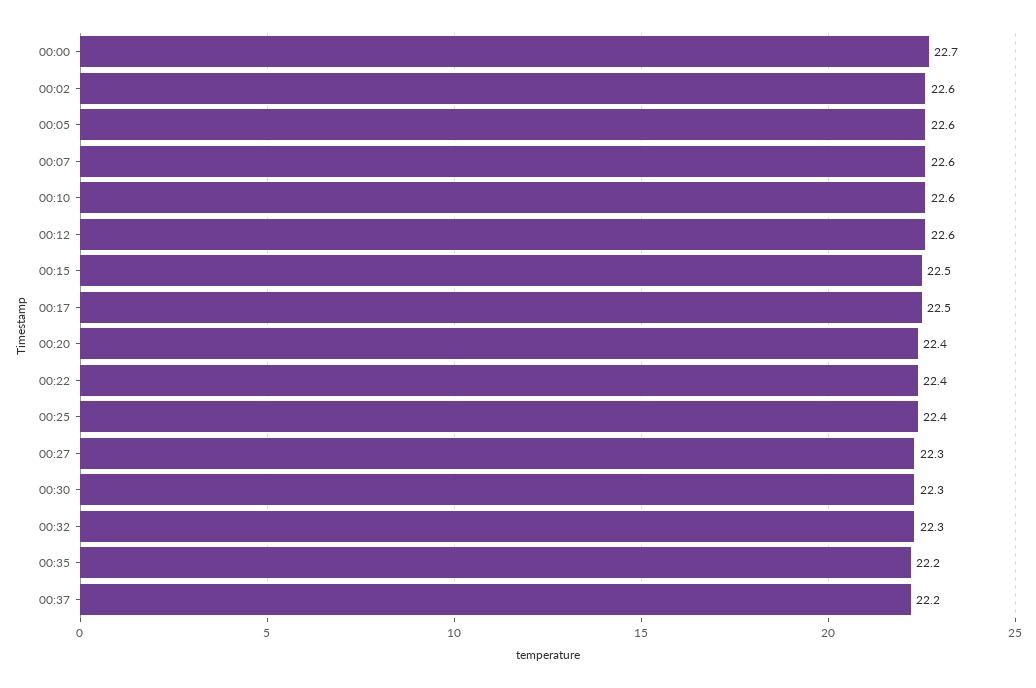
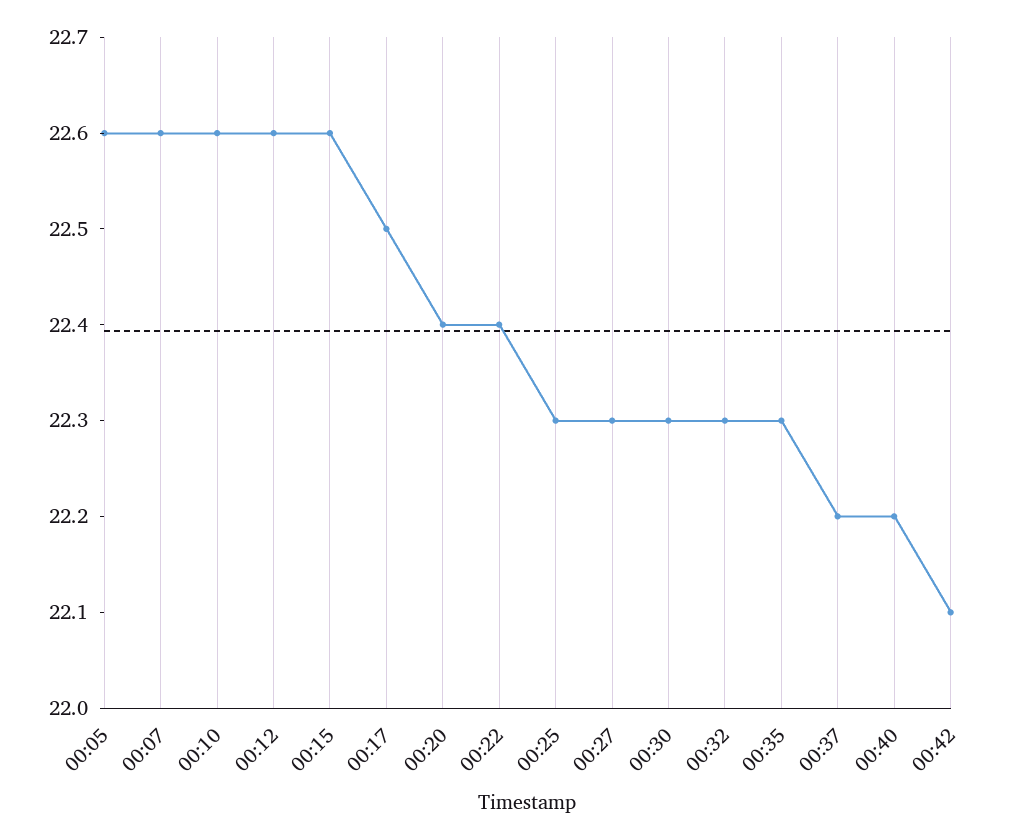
00:00: 22.7 -> none
00:02: 22.6 -> none
00:15: 22.5 -> 22.6
00:25: 22.4 -> 22.3
00:35: 22.2 -> 22.3
00:40: none -> 22.2
00:42: none -> 22.1

